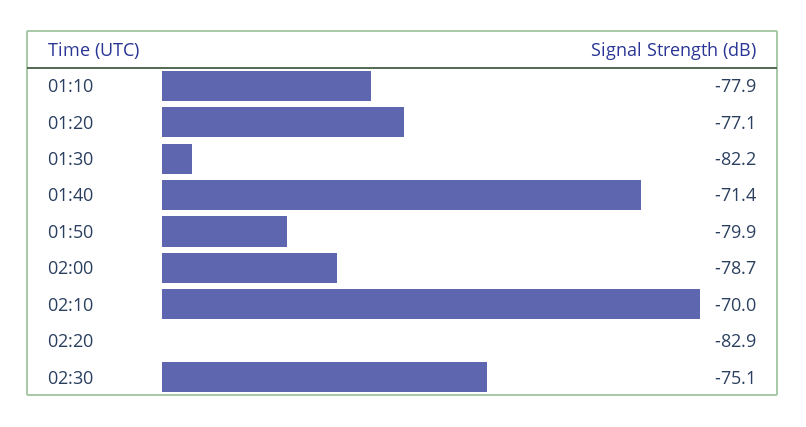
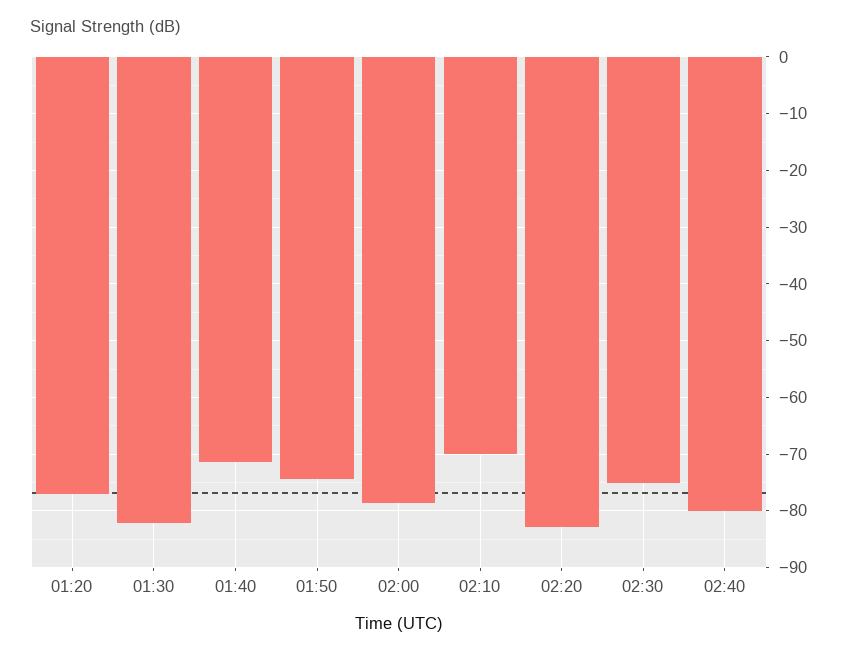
01:10: -77.9 -> none
01:50: -79.9 -> -74
02:40: none -> -80

